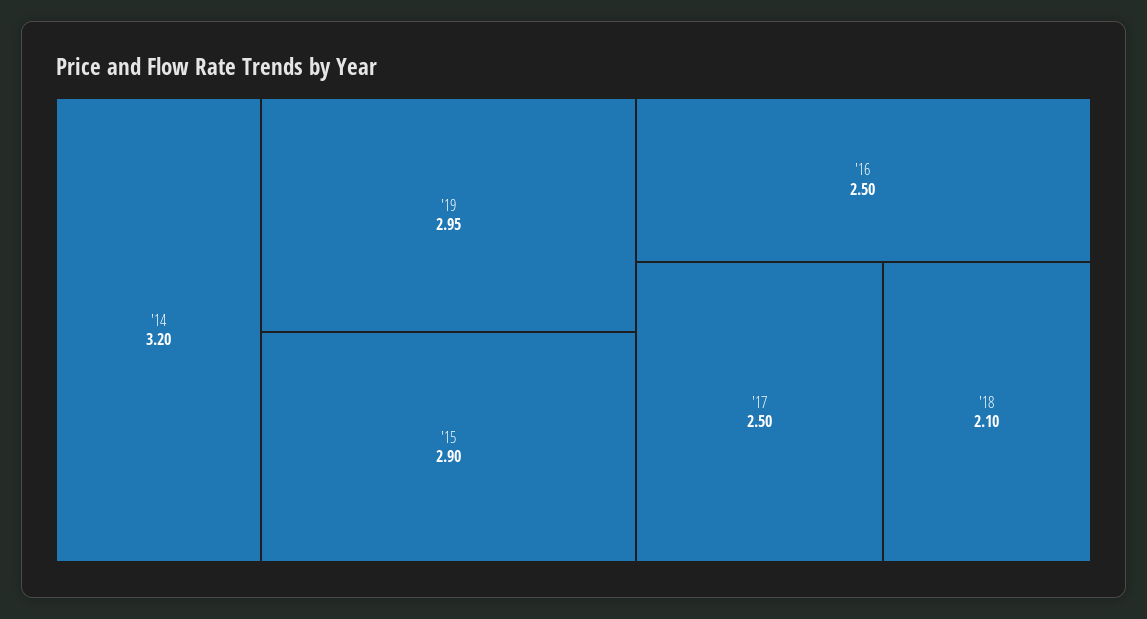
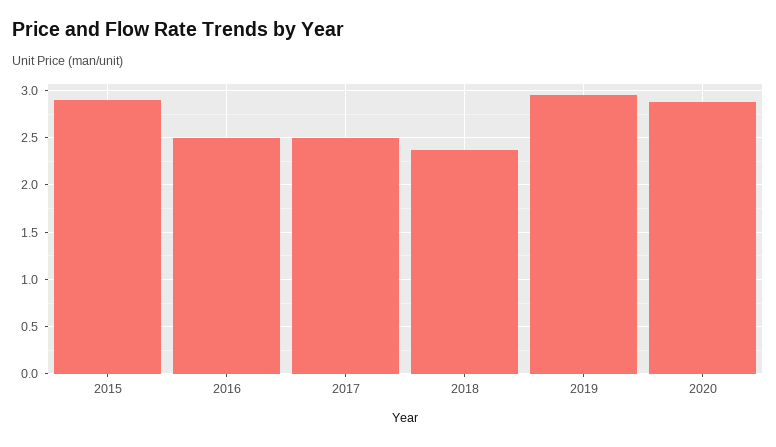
'14: 3.2 -> none
'18: 2.1 -> 2.4
2020: none -> 2.9

